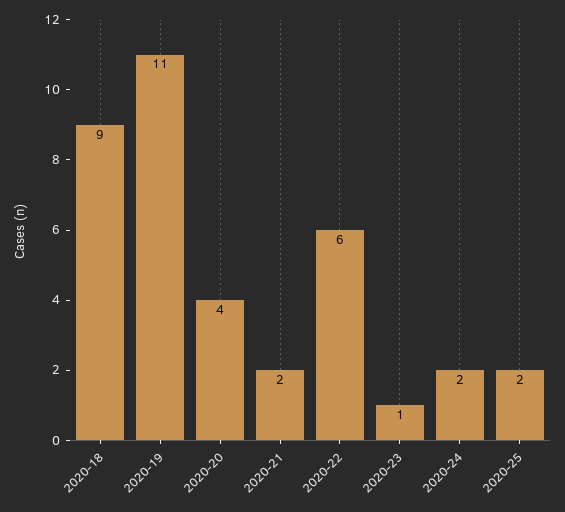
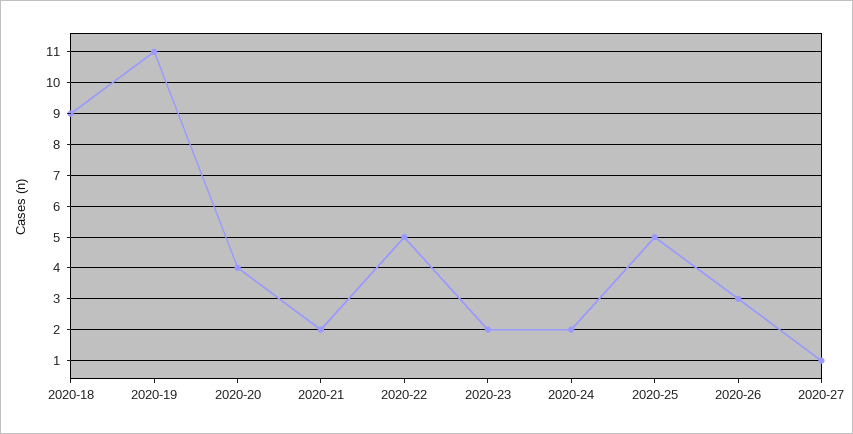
2020-22: 6 -> 5
2020-23: 1 -> 2
2020-25: 2 -> 5
2020-26: none -> 3
2020-27: none -> 1

